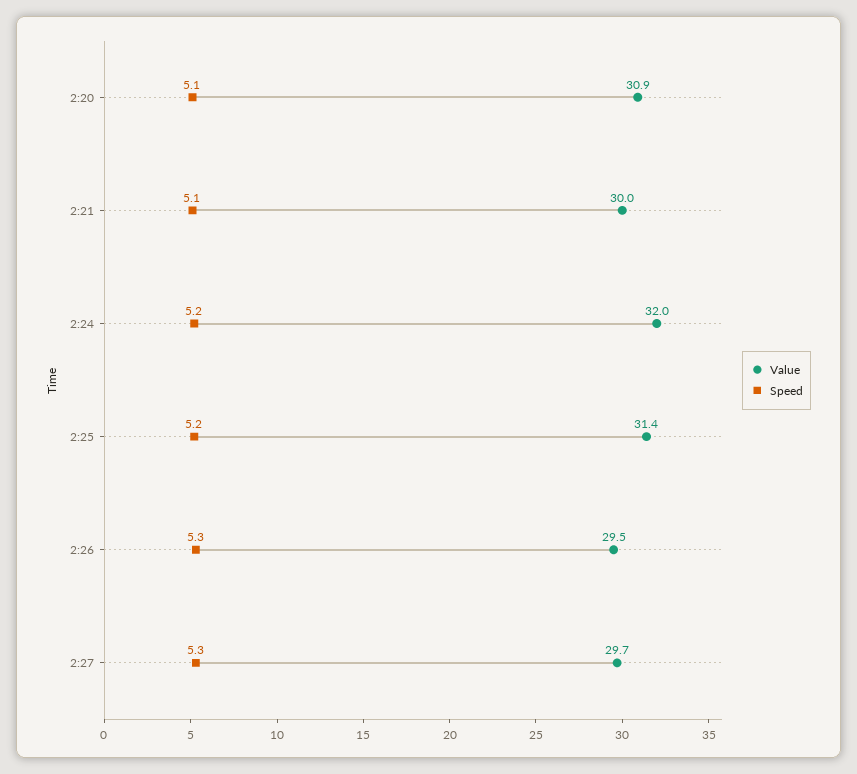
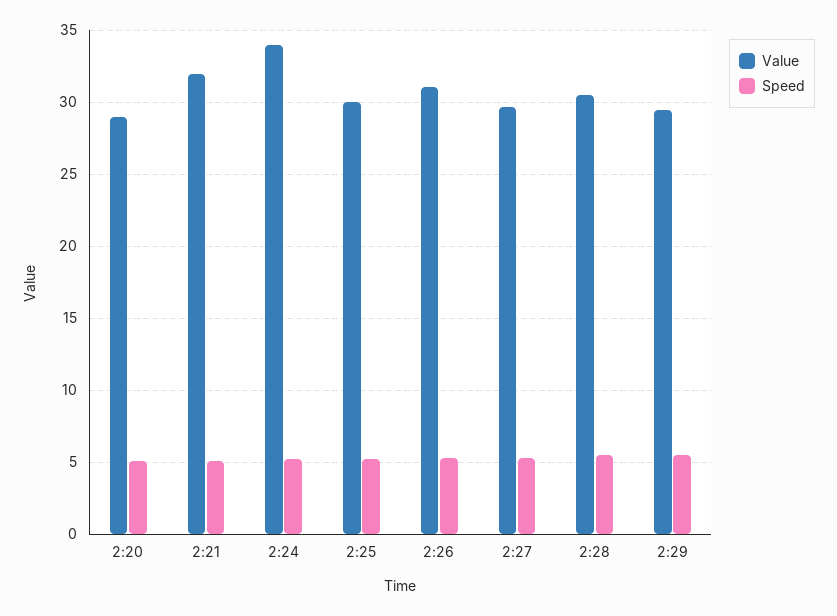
Value, 2:20: 30.9 -> 29
Value, 2:21: 30 -> 32
Value, 2:24: 32 -> 34
Value, 2:25: 31.4 -> 30
Value, 2:26: 29.5 -> 31
Value, 2:28: none -> 30.5
Speed, 2:28: none -> 5.5
Value, 2:29: none -> 29.5
Speed, 2:29: none -> 5.5

